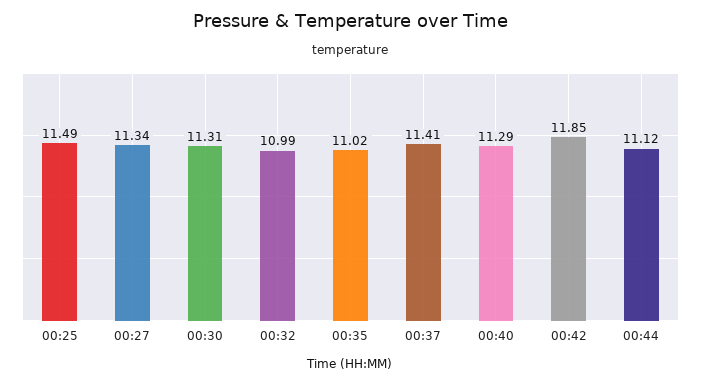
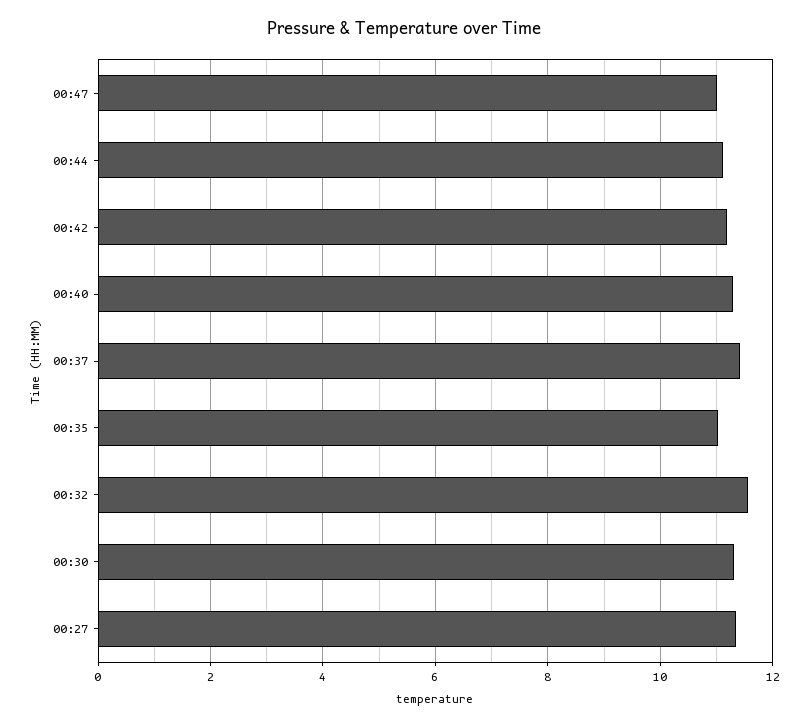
00:25: 11.49 -> none
00:32: 10.99 -> 11.6
00:42: 11.85 -> 11.2
00:47: none -> 11

